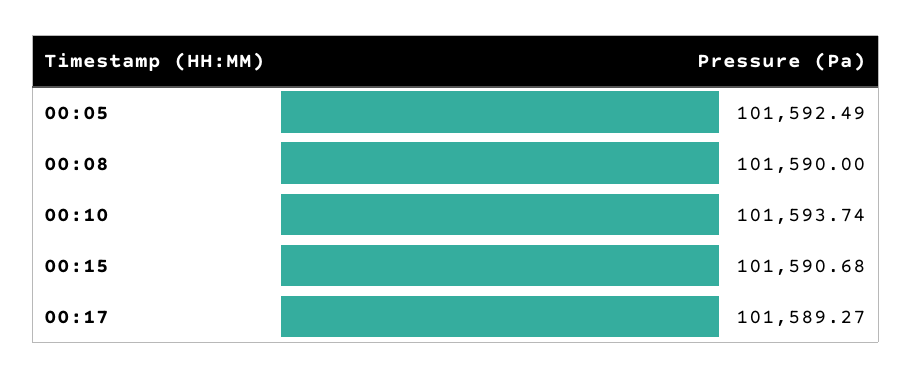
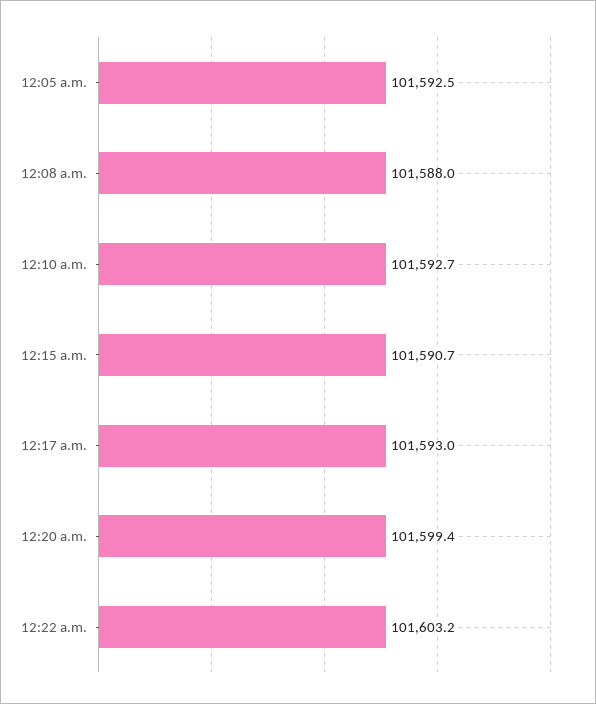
00:08: 101590 -> 101588
00:10: 101593.74 -> 101592.7
00:17: 101589.27 -> 101593
12:20 a.m.: none -> 101599.4
12:22 a.m.: none -> 101603.2

